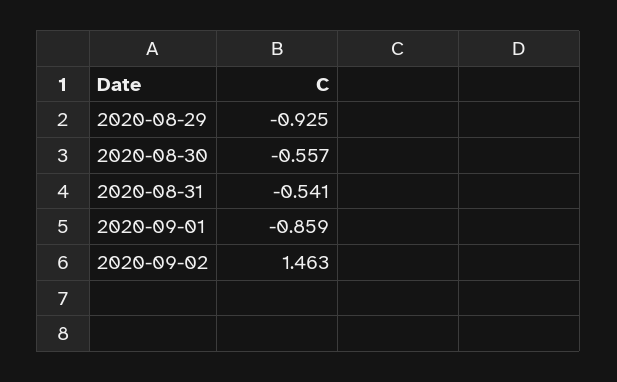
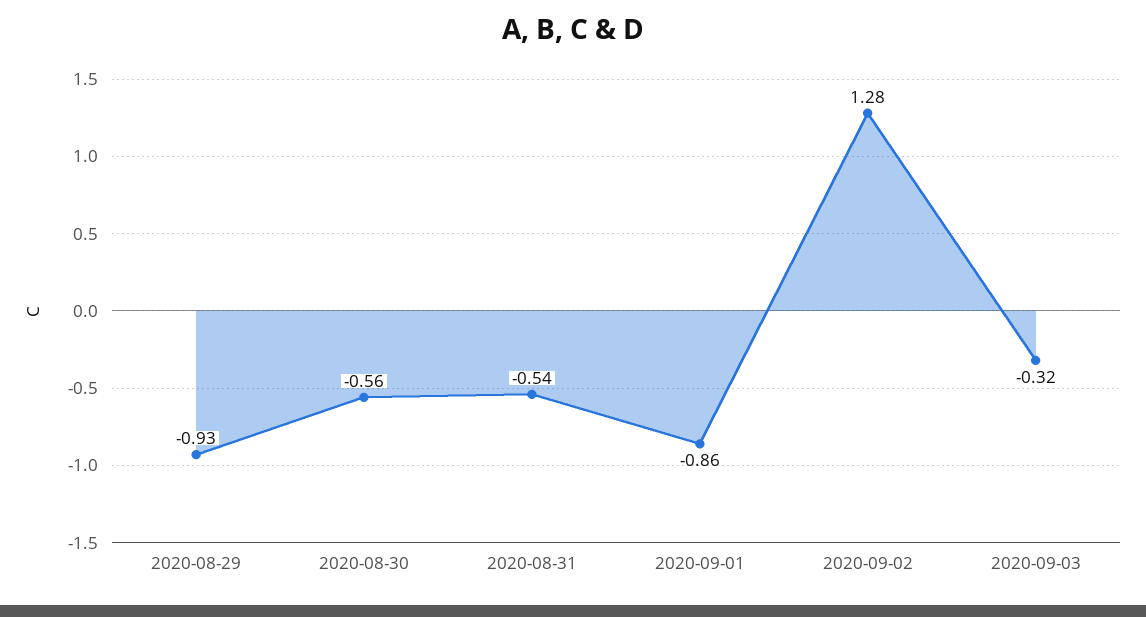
2020-09-02: 1.463 -> 1.28
2020-09-03: none -> -0.32

